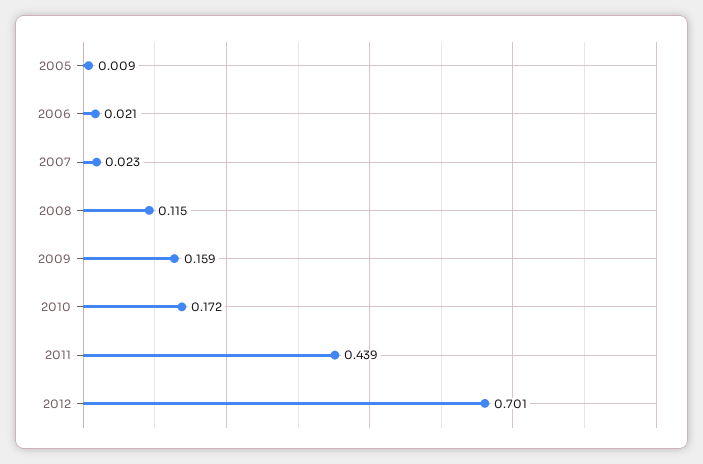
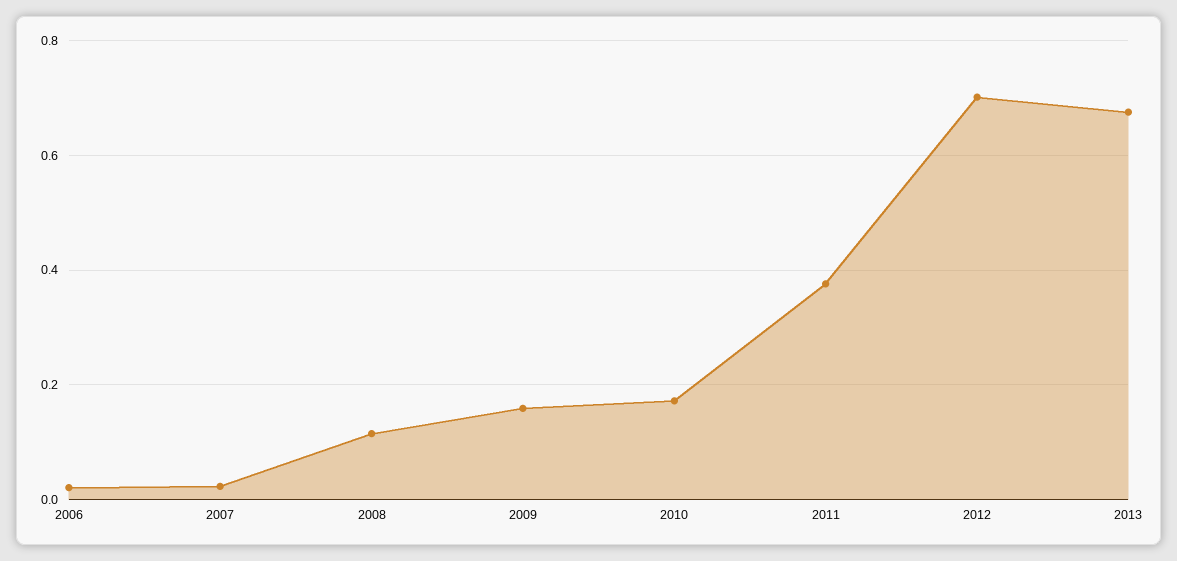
2005: 0.009 -> none
2011: 0.439 -> 0.38
2013: none -> 0.68

